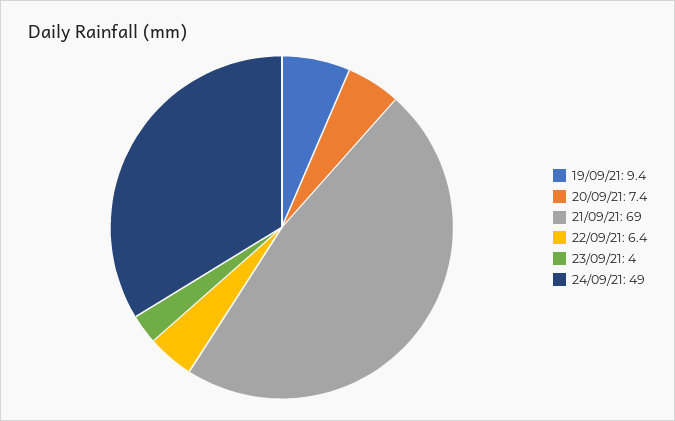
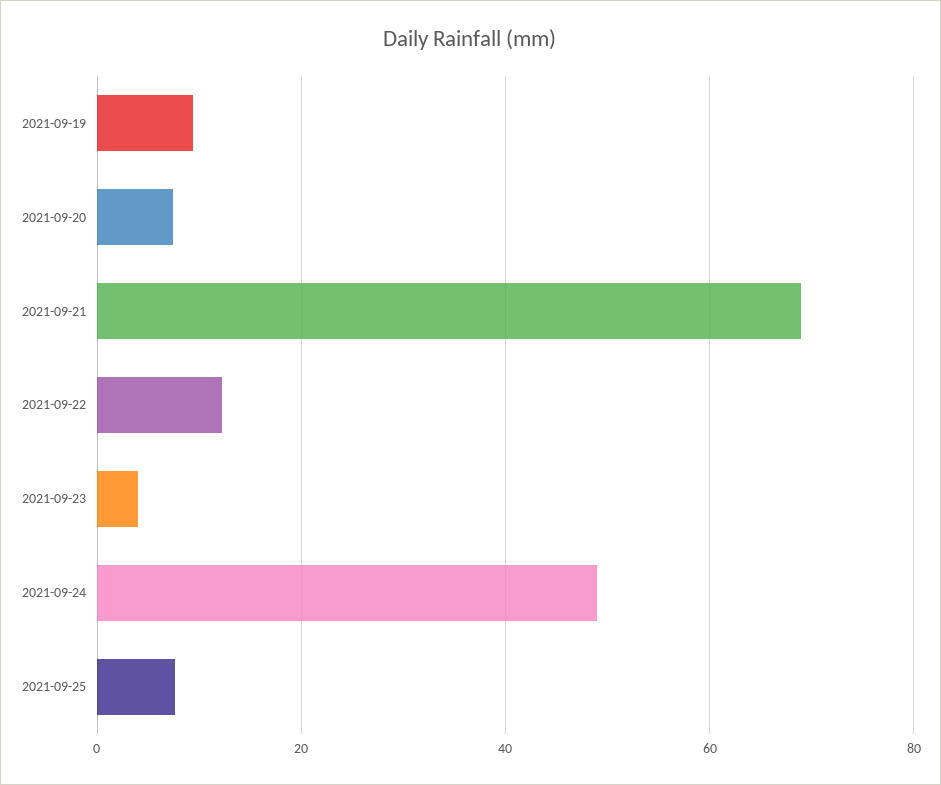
22/09/21: 6.4 -> 12
2021-09-25: none -> 8

